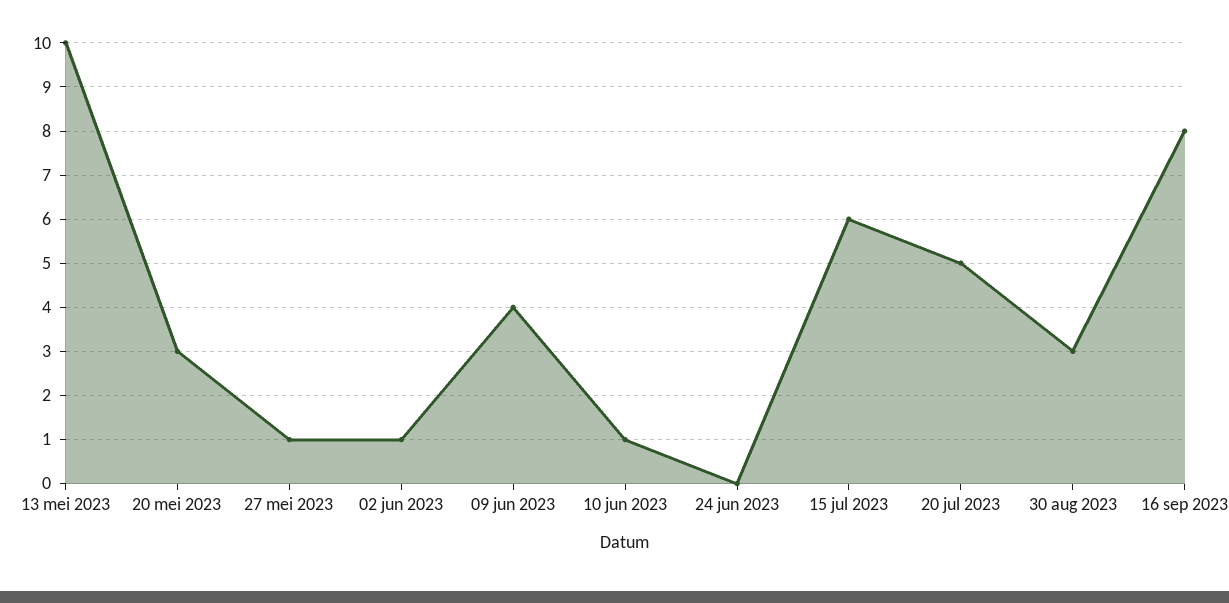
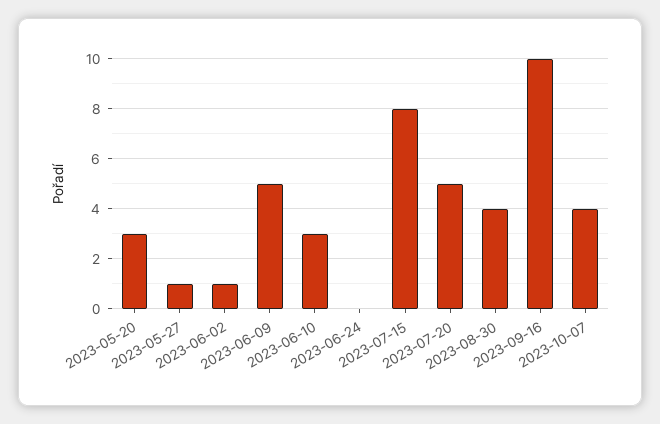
13 mei 2023: 10 -> none
09 jun 2023: 4 -> 5
10 jun 2023: 1 -> 3
15 jul 2023: 6 -> 8
30 aug 2023: 3 -> 4
16 sep 2023: 8 -> 10
2023-10-07: none -> 4

